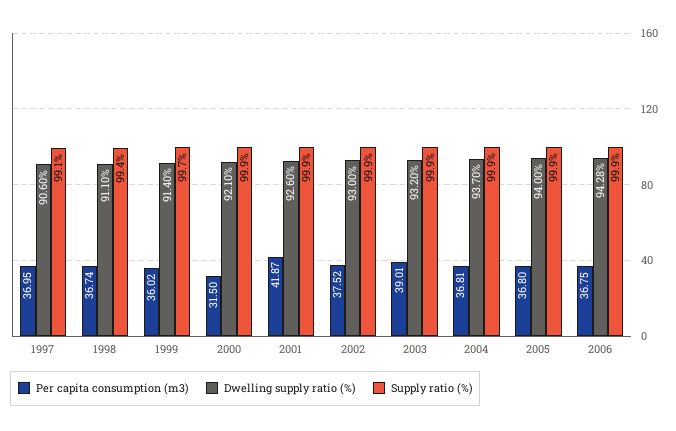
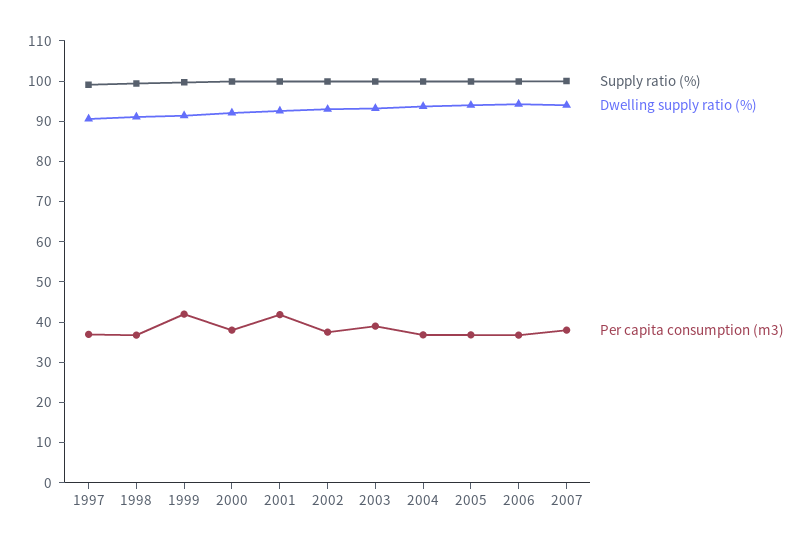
Per capita consumption (m3), 1999: 36.02 -> 42
Per capita consumption (m3), 2000: 31.5 -> 38
Supply ratio (%), 2007: none -> 100
Dwelling supply ratio (%), 2007: none -> 94
Per capita consumption (m3), 2007: none -> 38

